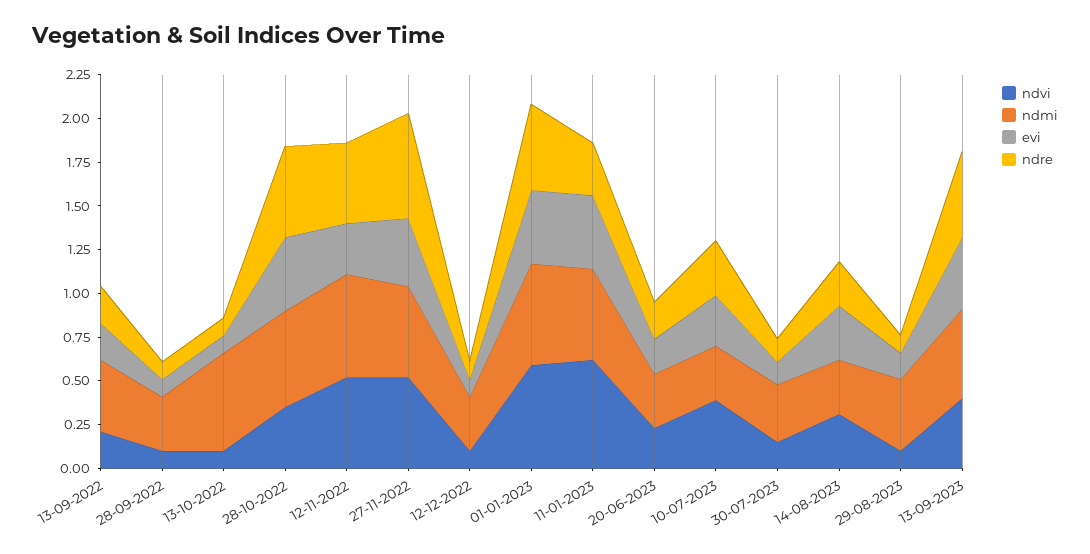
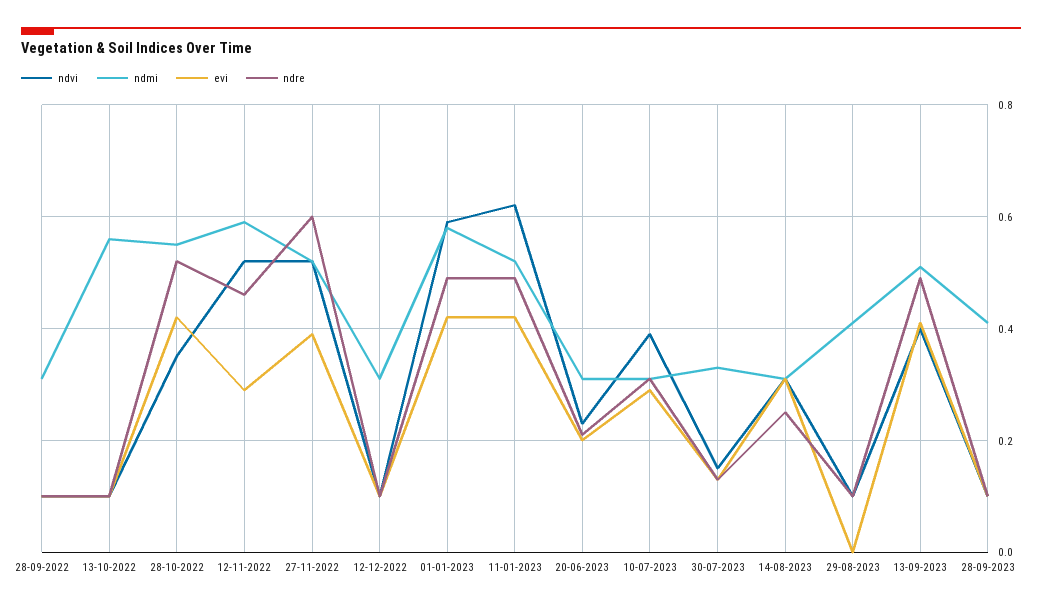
ndvi, 13-09-2022: 0.2 -> none
ndmi, 13-09-2022: 0.4 -> none
evi, 13-09-2022: 0.2 -> none
ndre, 13-09-2022: 0.2 -> none
ndre, 11-01-2023: 0.3 -> 0.5
evi, 29-08-2023: 0.15 -> 0
ndvi, 28-09-2023: none -> 0.1
ndmi, 28-09-2023: none -> 0.4
evi, 28-09-2023: none -> 0.1
ndre, 28-09-2023: none -> 0.1

